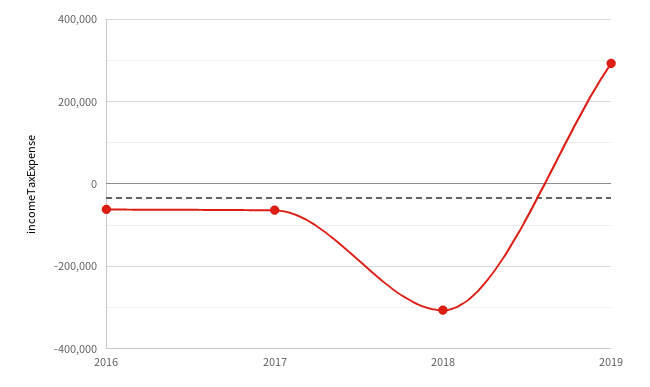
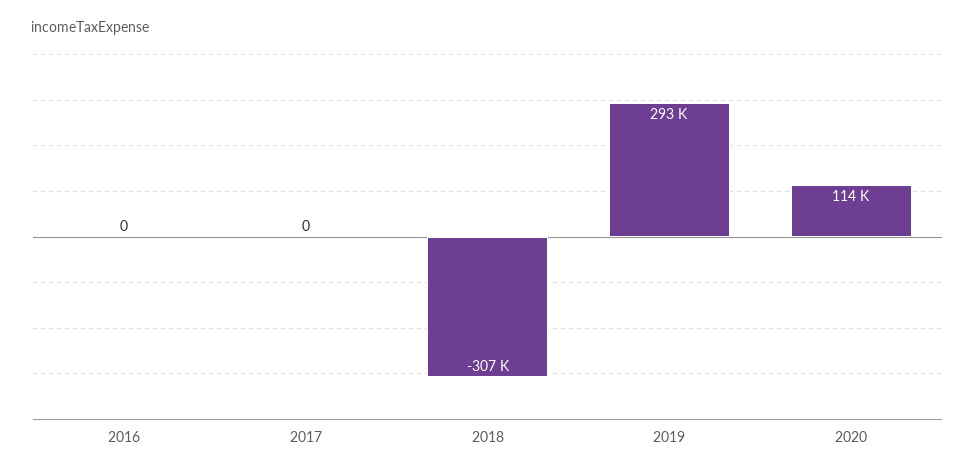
2016: -60000 -> 0
2017: -60000 -> 0
2020: none -> 114000

